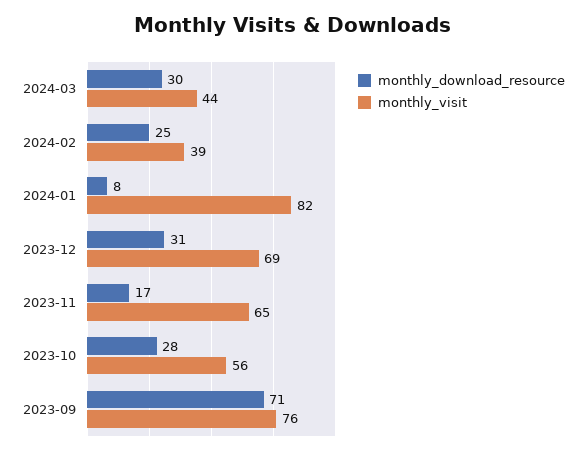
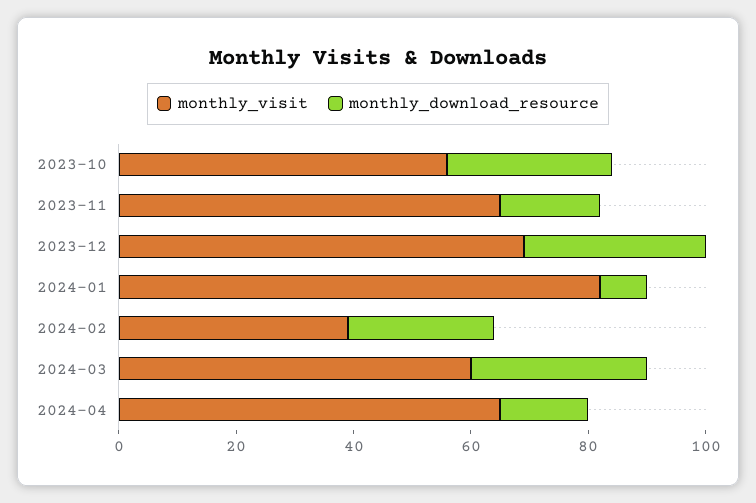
monthly_visit, 2024-03: 44 -> 60
monthly_download_resource, 2023-09: 71 -> none
monthly_visit, 2023-09: 76 -> none
monthly_visit, 2024-04: none -> 65
monthly_download_resource, 2024-04: none -> 15

